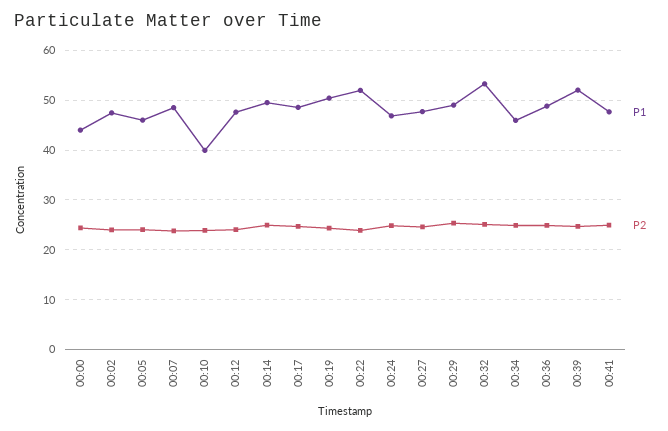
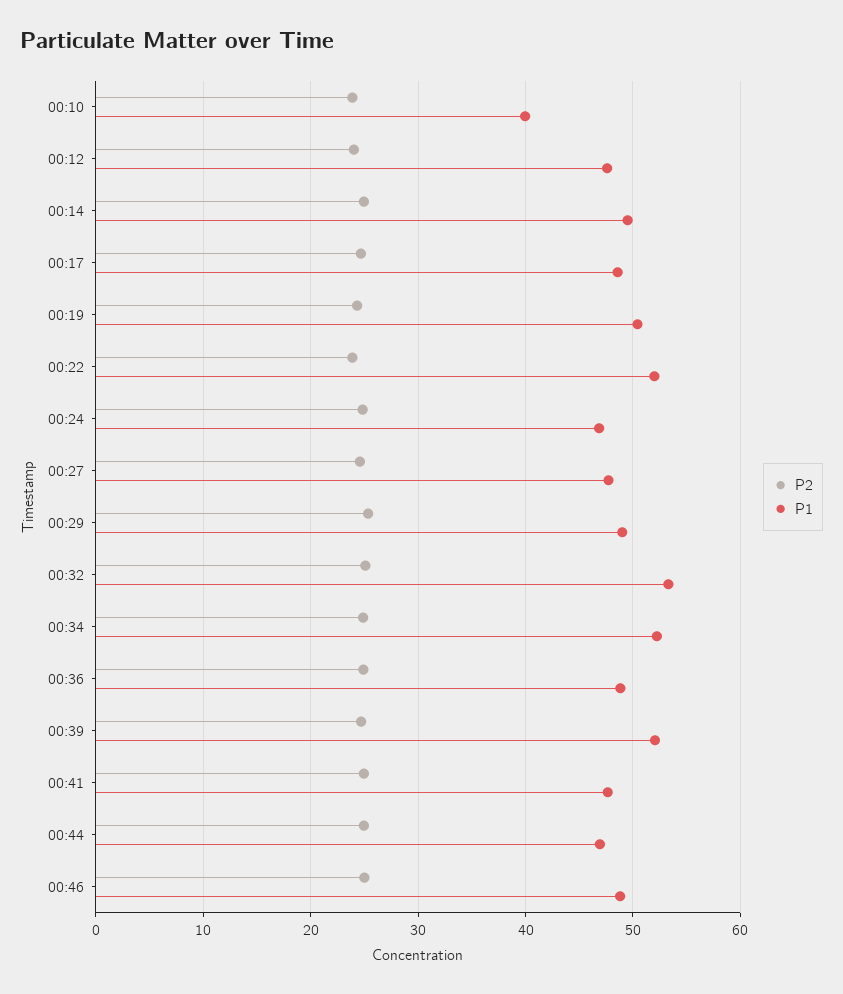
P1, 00:00: 44 -> none
P2, 00:00: 24 -> none
P1, 00:02: 48 -> none
P2, 00:02: 24 -> none
P1, 00:05: 46 -> none
P2, 00:05: 24 -> none
P1, 00:07: 48 -> none
P2, 00:07: 24 -> none
P1, 00:34: 46 -> 52
P2, 00:44: none -> 25
P1, 00:44: none -> 47
P2, 00:46: none -> 25
P1, 00:46: none -> 49

